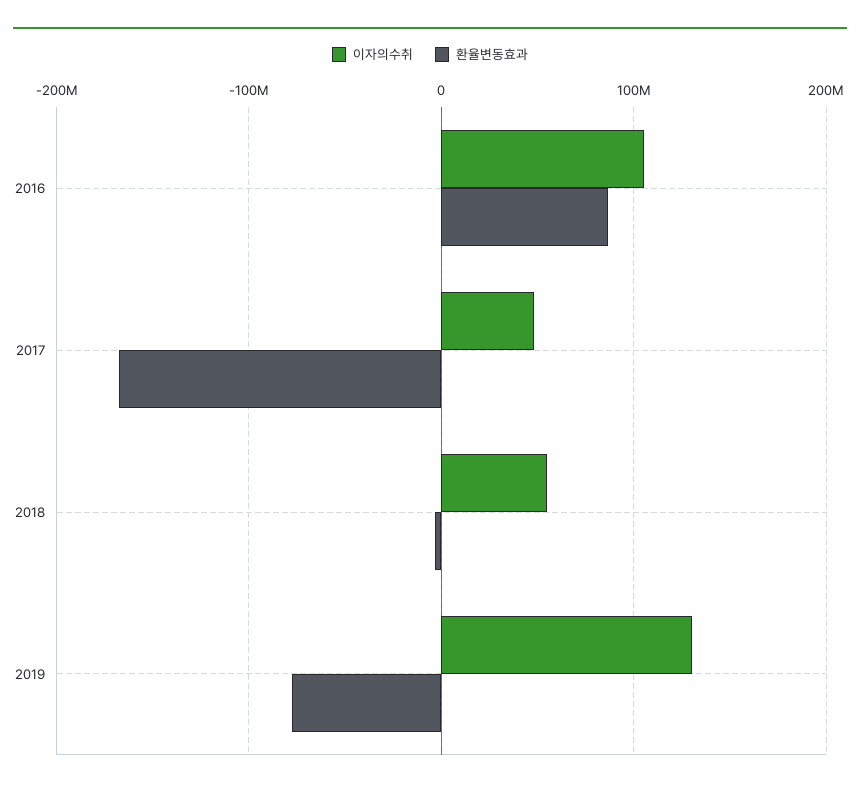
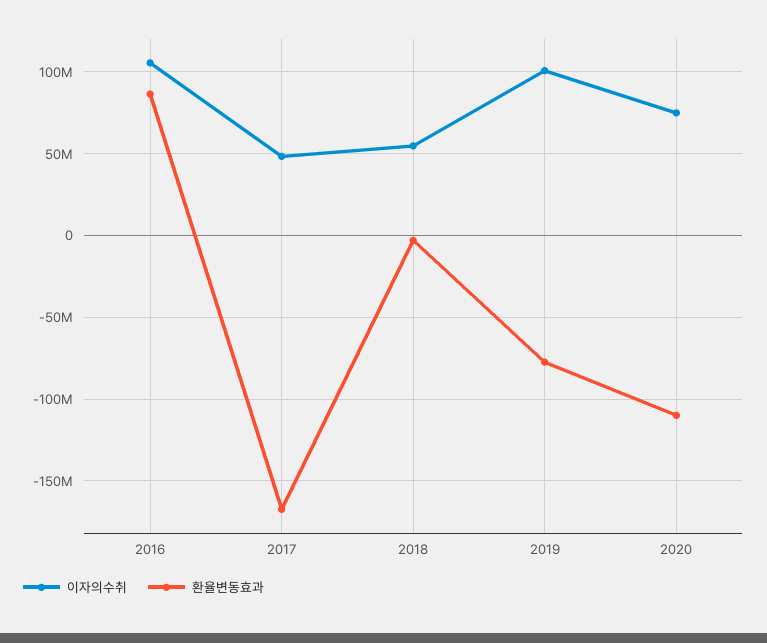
이자의수취, 2019: 130000000 -> 100000000
이자의수취, 2020: none -> 75000000
환율변동효과, 2020: none -> -110000000

